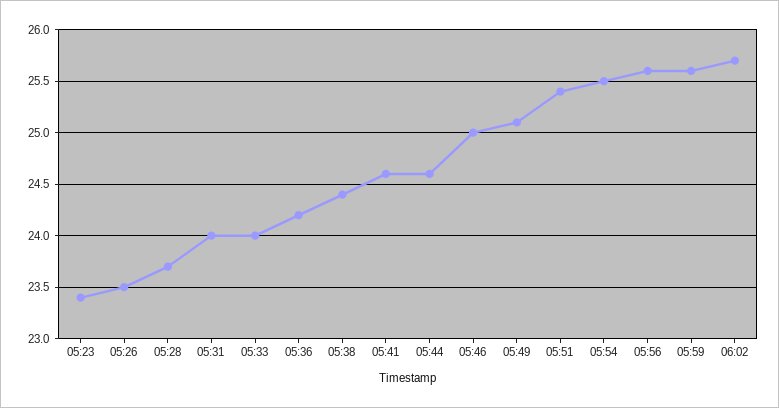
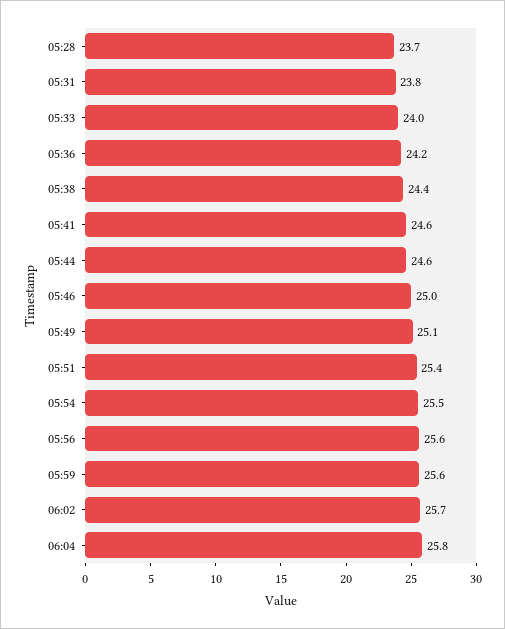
05:23: 23.4 -> none
05:26: 23.5 -> none
05:31: 24 -> 23.8
06:04: none -> 25.8

